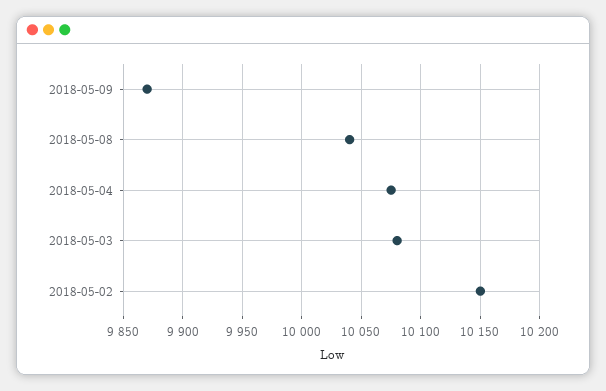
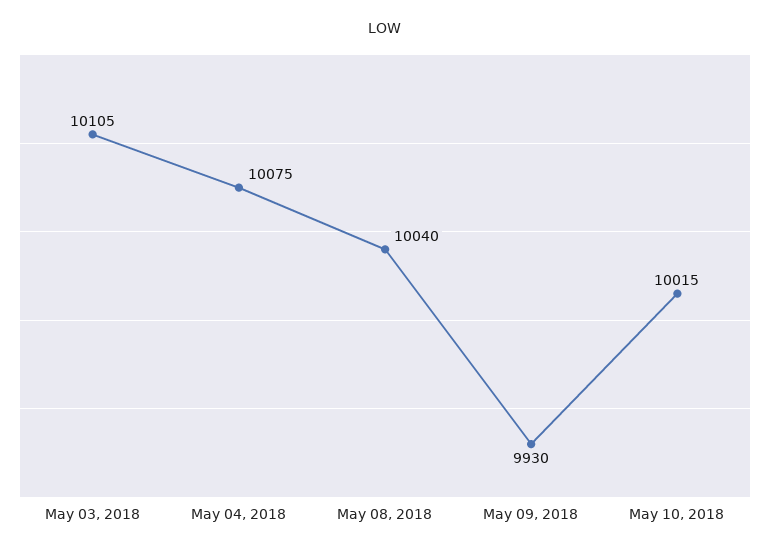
2018-05-09: 9870 -> 9930
2018-05-03: 10080 -> 10105
2018-05-02: 10150 -> none
May 10, 2018: none -> 10015

